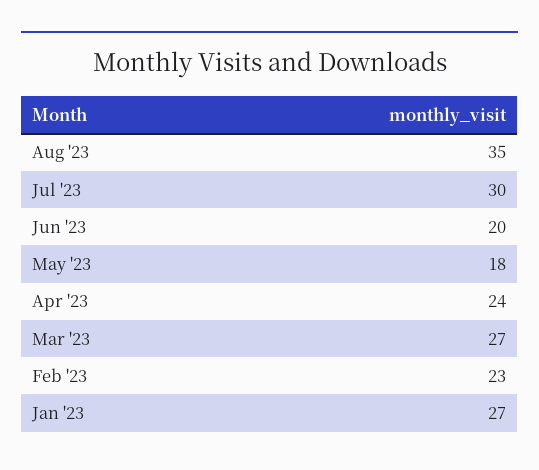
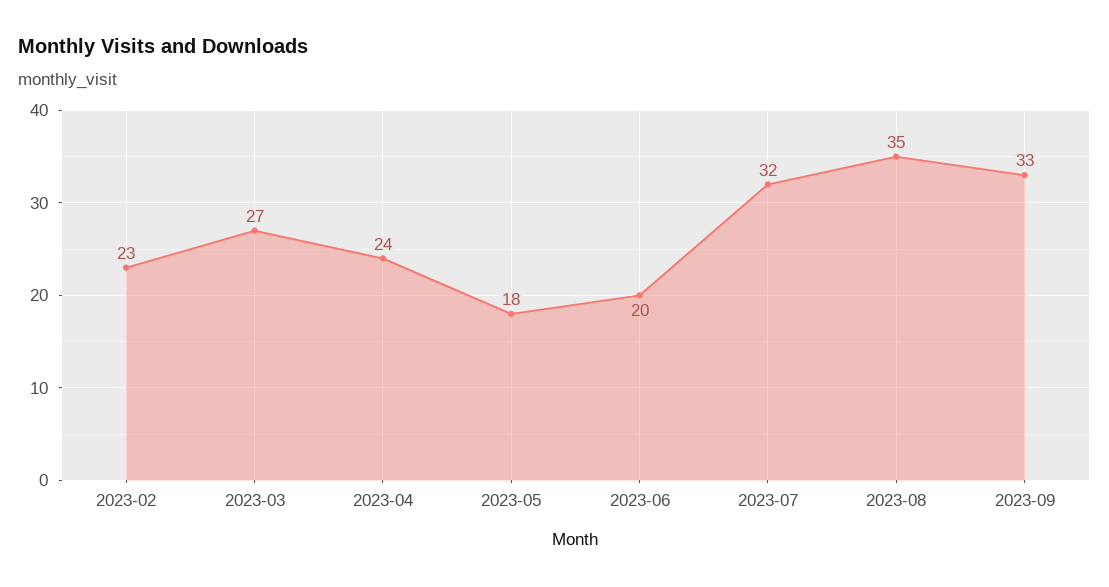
Jul '23: 30 -> 32
Jan '23: 27 -> none
2023-09: none -> 33

